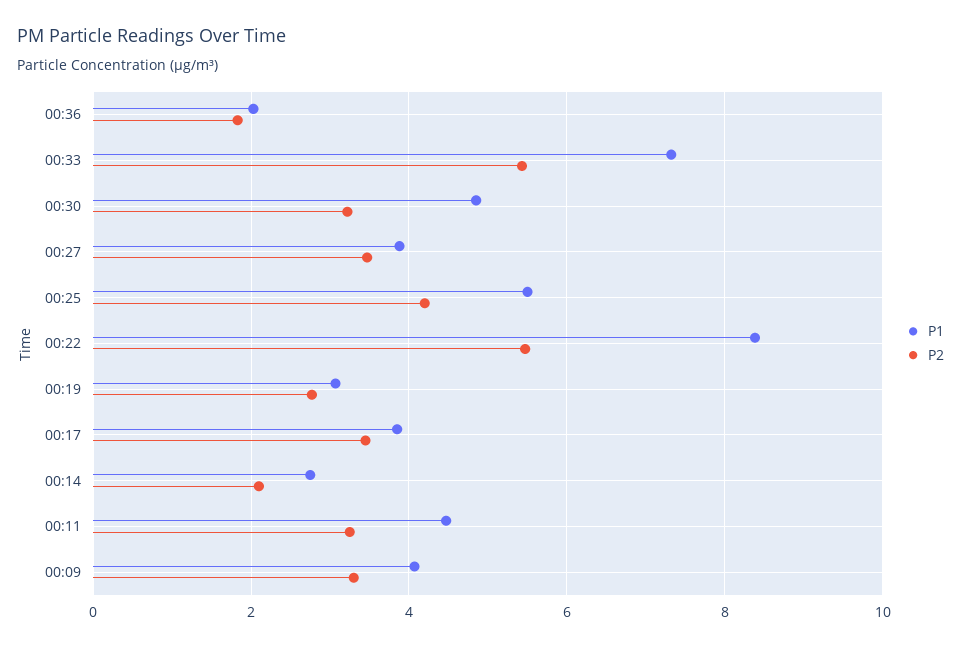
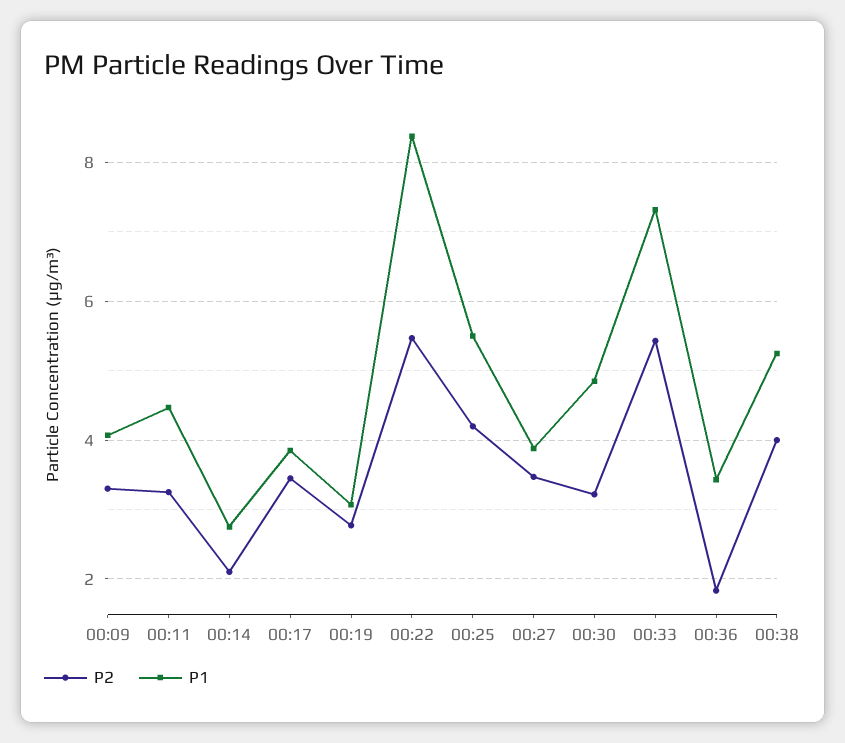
P1, 00:36: 2 -> 3.4
P2, 00:38: none -> 4
P1, 00:38: none -> 5.2

